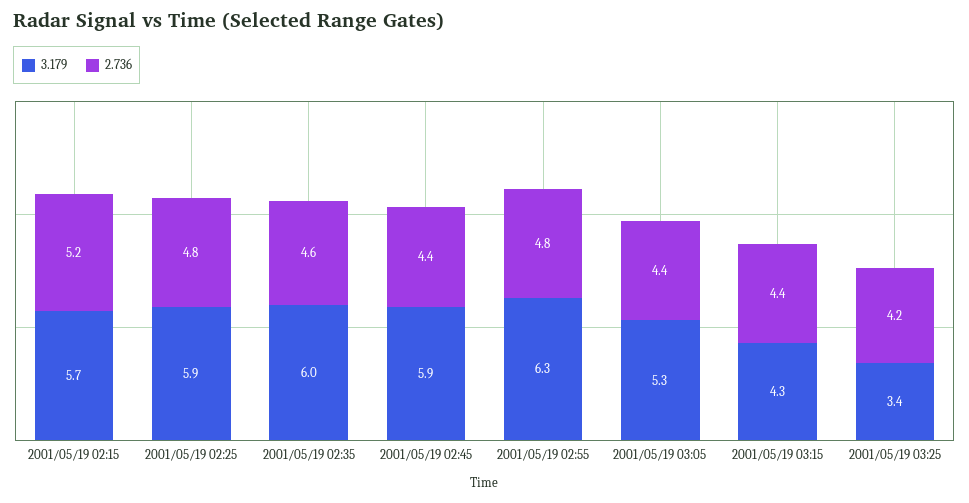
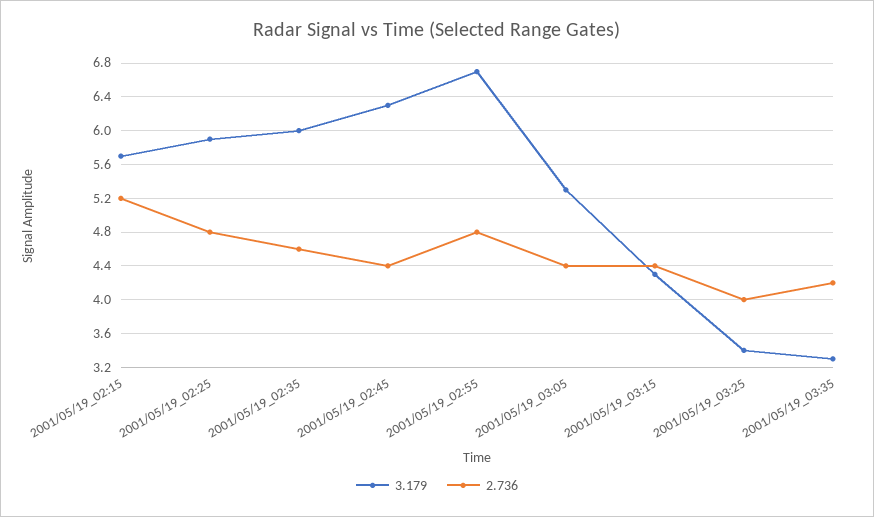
3.179, 2001/05/19 02:45: 5.9 -> 6.3
3.179, 2001/05/19 02:55: 6.3 -> 6.7
2.736, 2001/05/19 03:25: 4.2 -> 4
3.179, 2001/05/19_03:35: none -> 3.3
2.736, 2001/05/19_03:35: none -> 4.2

